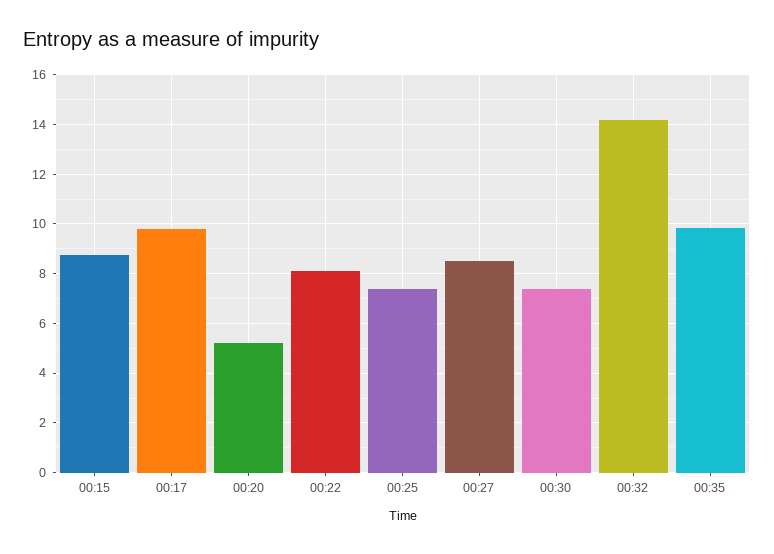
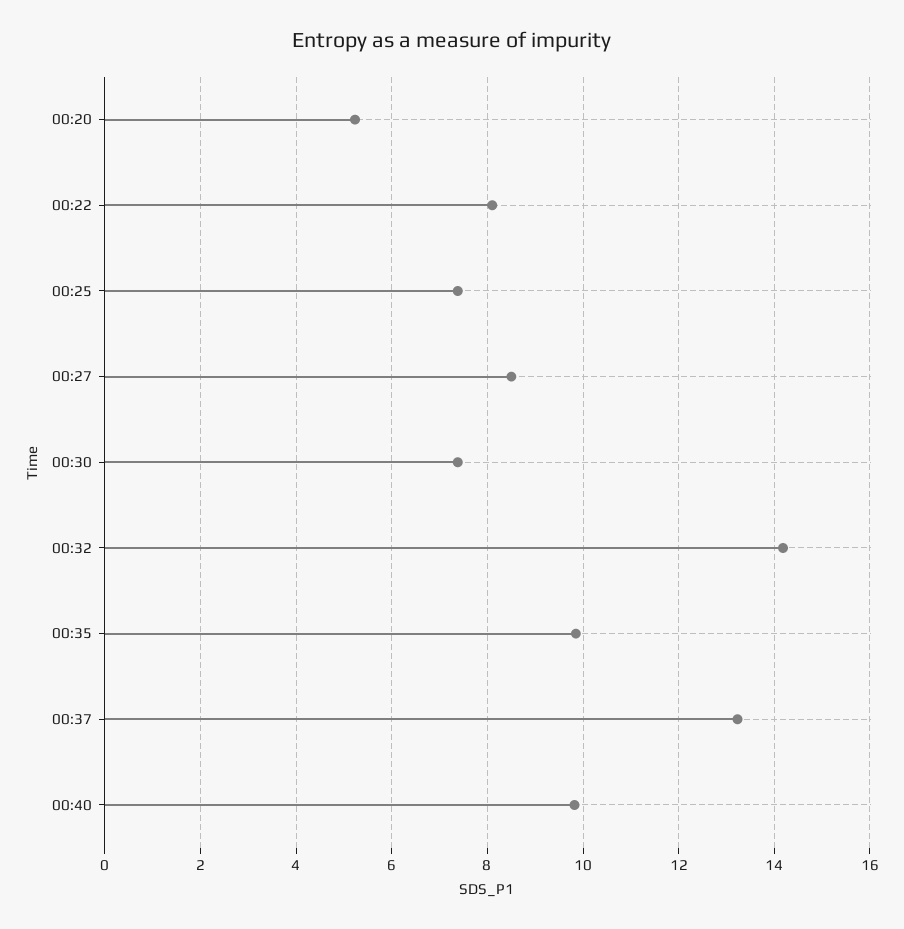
00:15: 8.75 -> none
00:17: 9.75 -> none
00:37: none -> 13.2
00:40: none -> 9.8

